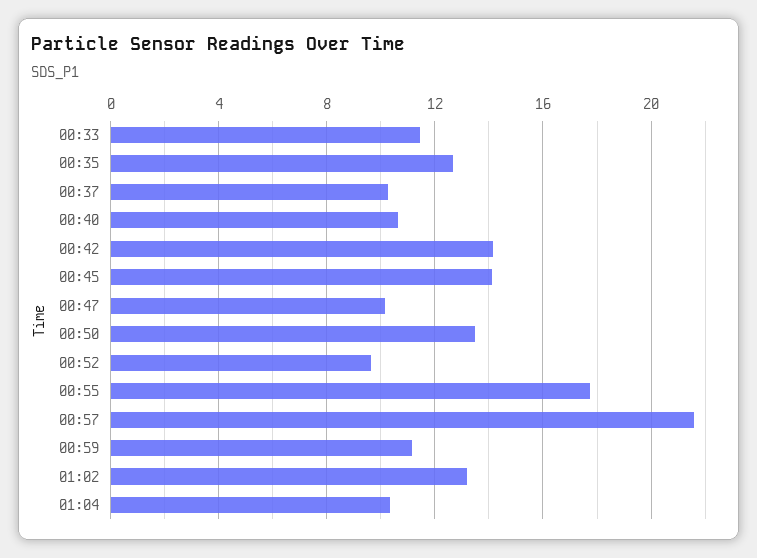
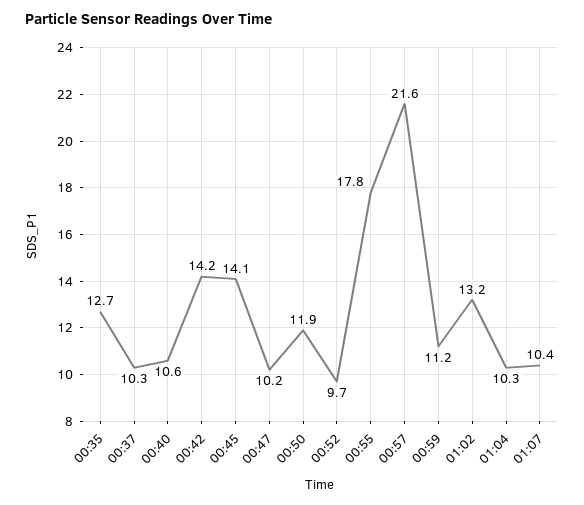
00:33: 11.5 -> none
00:50: 13.5 -> 11.9
01:07: none -> 10.4

